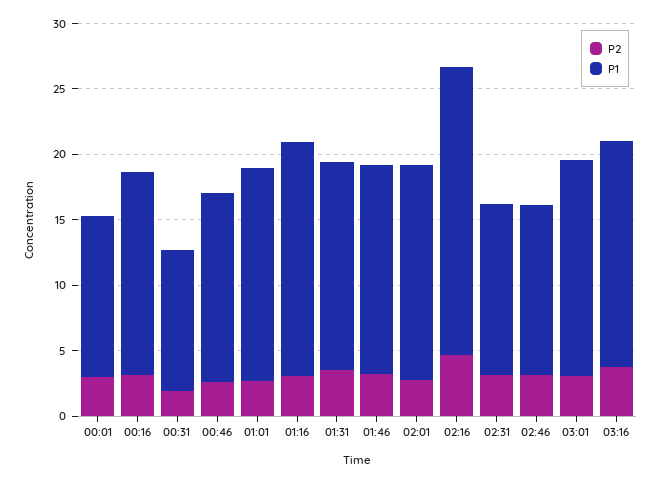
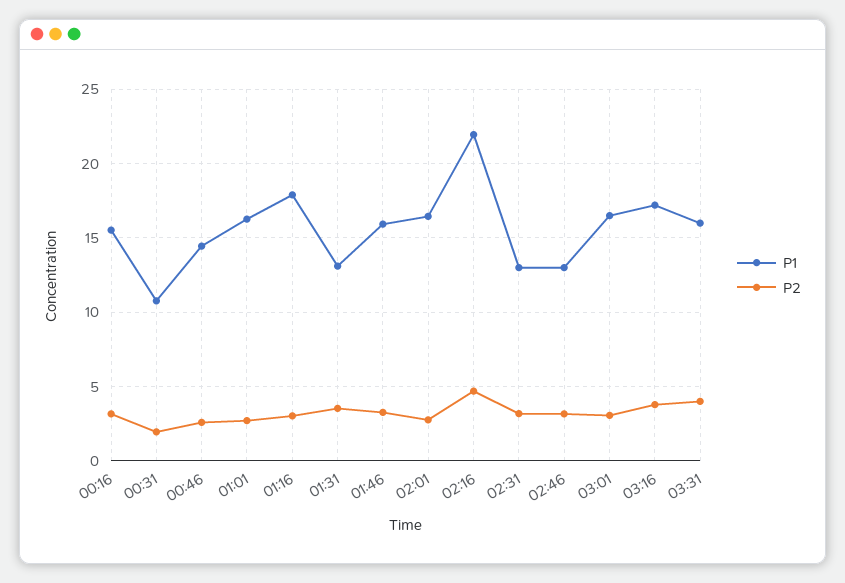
P2, 00:01: 3 -> none
P1, 00:01: 12 -> none
P1, 01:31: 16 -> 13
P1, 03:31: none -> 16
P2, 03:31: none -> 4

